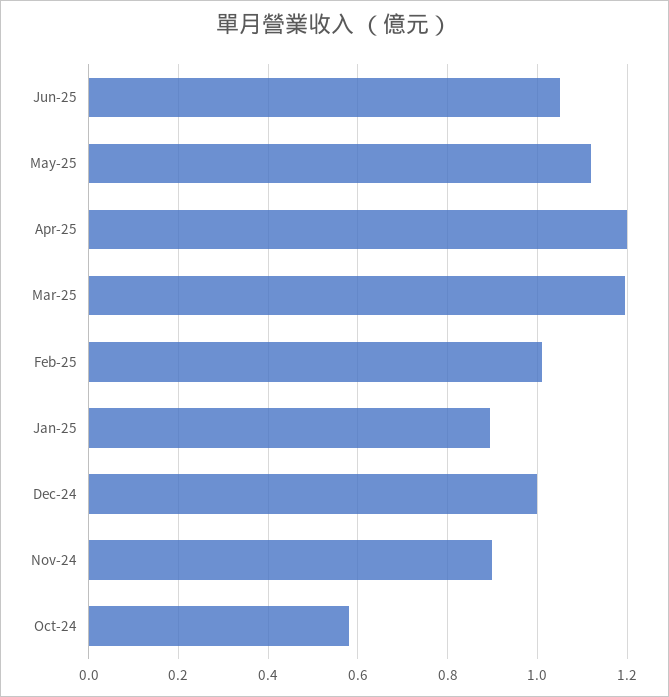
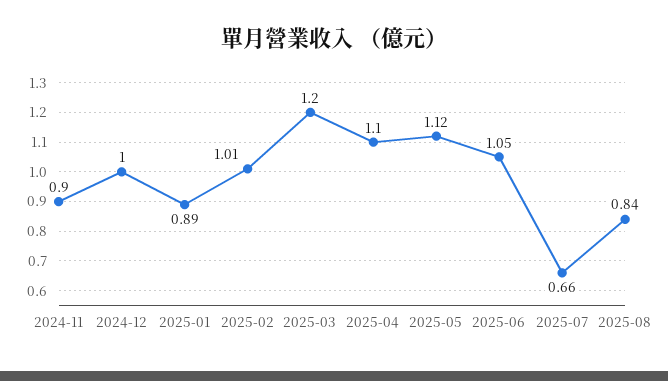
Apr-25: 1.2 -> 1.1
Oct-24: 0.58 -> none
2025-07: none -> 0.66
2025-08: none -> 0.84

